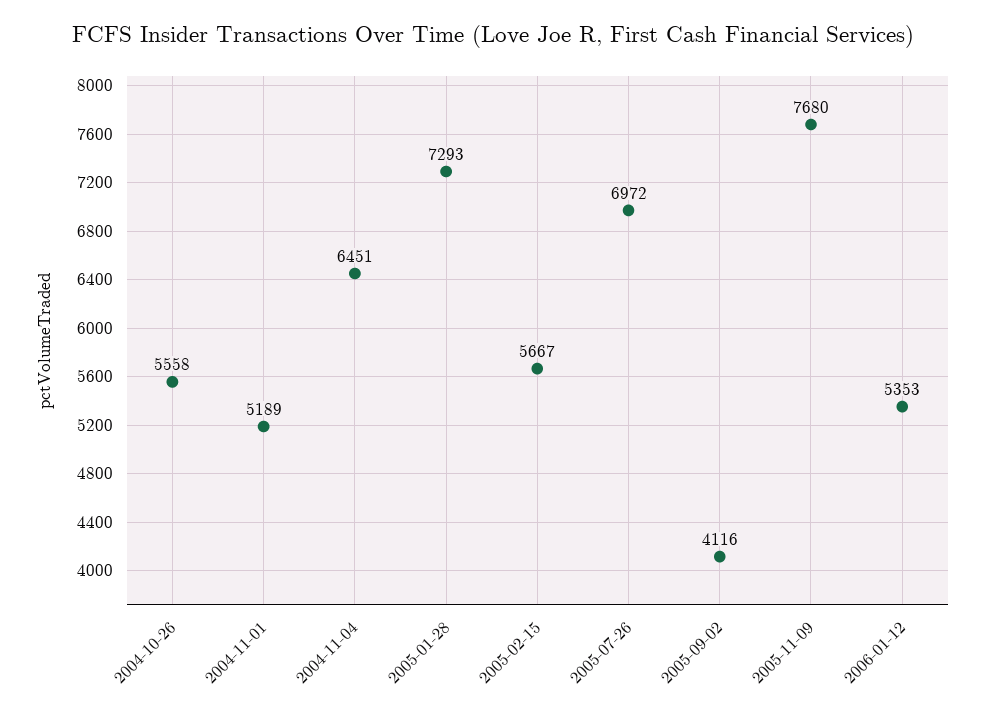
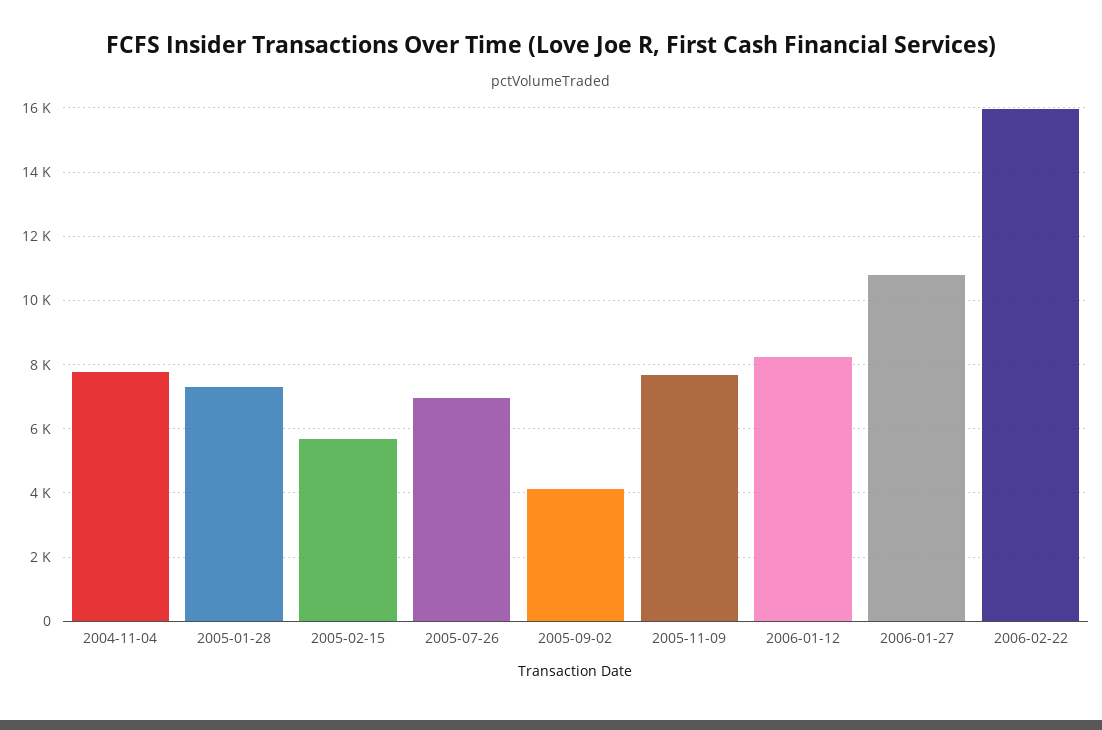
2004-10-26: 5558 -> none
2004-11-01: 5189 -> none
2004-11-04: 6451 -> 7800
2006-01-12: 5353 -> 8200
2006-01-27: none -> 10800
2006-02-22: none -> 16000

